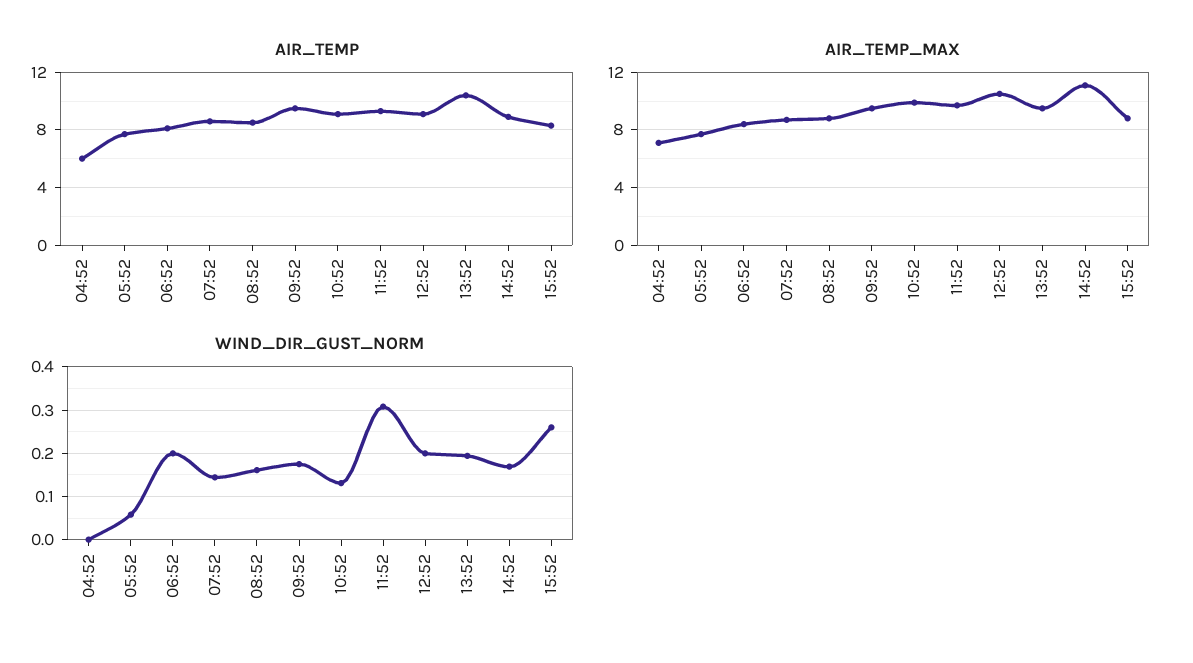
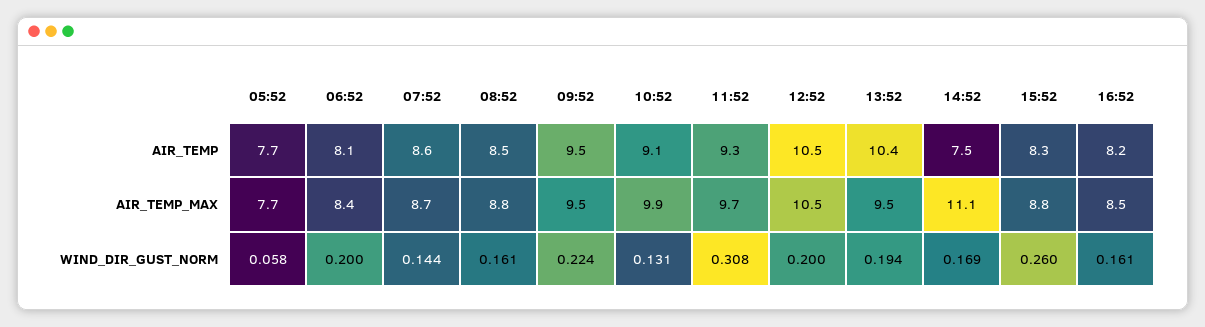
AIR_TEMP, 04:52: 6 -> none
AIR_TEMP, 12:52: 9 -> 10.5
AIR_TEMP, 14:52: 9 -> 7.5
AIR_TEMP_MAX, 04:52: 7 -> none
WIND_DIR_GUST_NORM, 04:52: 0 -> none
WIND_DIR_GUST_NORM, 09:52: 0.18 -> 0.224
AIR_TEMP, 16:52: none -> 8.2
AIR_TEMP_MAX, 16:52: none -> 8.5
WIND_DIR_GUST_NORM, 16:52: none -> 0.161

